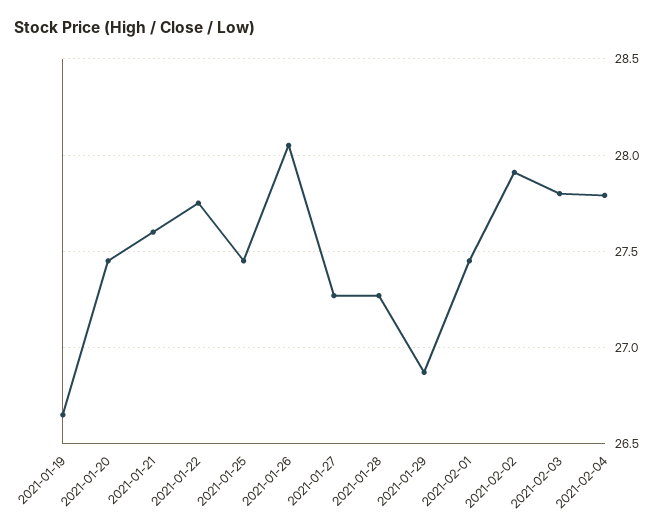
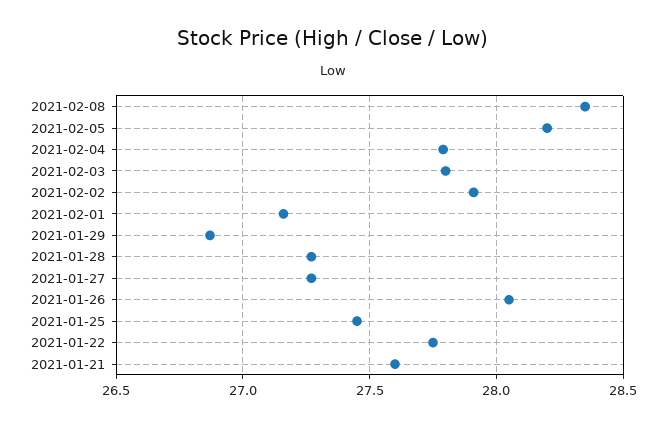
2021-01-19: 26.65 -> none
2021-01-20: 27.45 -> none
2021-02-01: 27.45 -> 27.15
2021-02-08: none -> 28.35
2021-02-05: none -> 28.2

